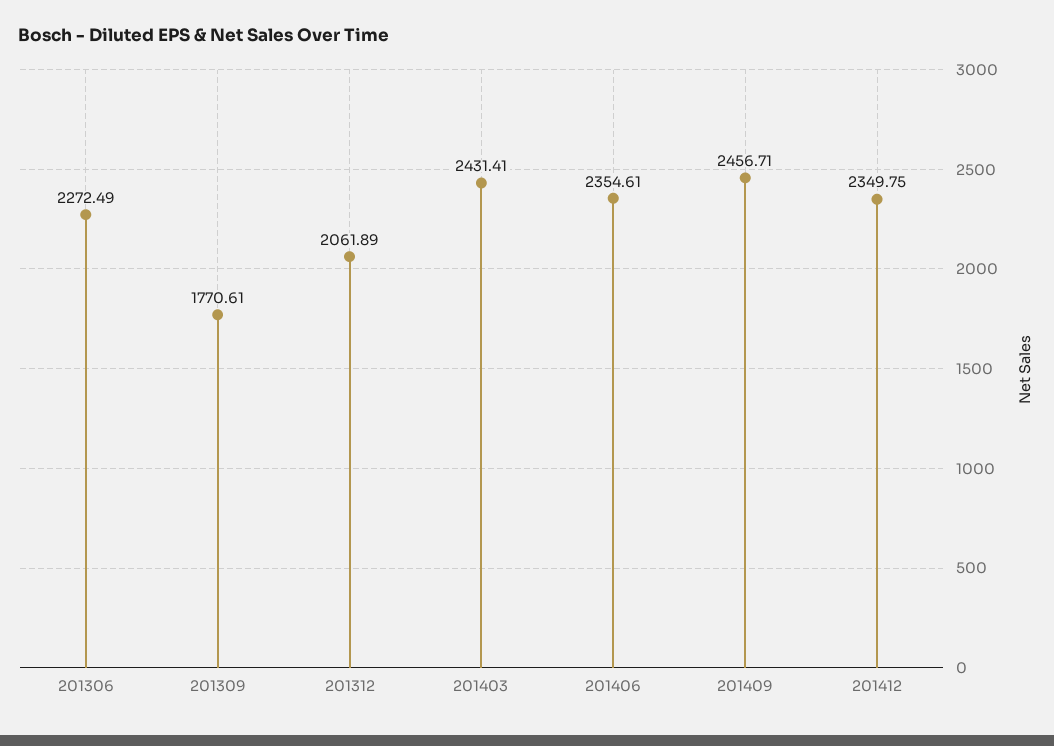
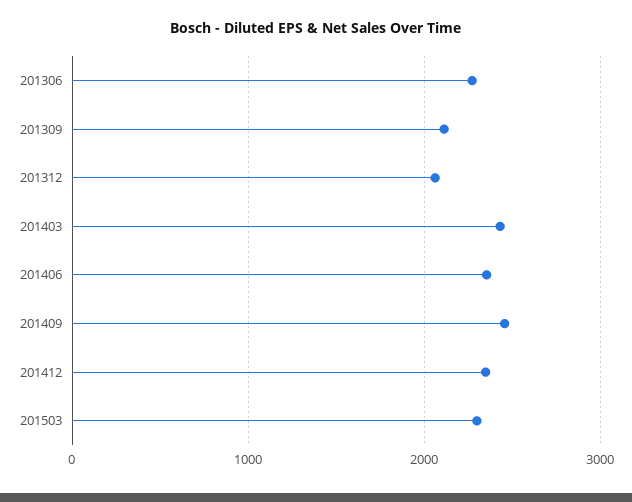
201309: 1770.61 -> 2100
201503: none -> 2300

